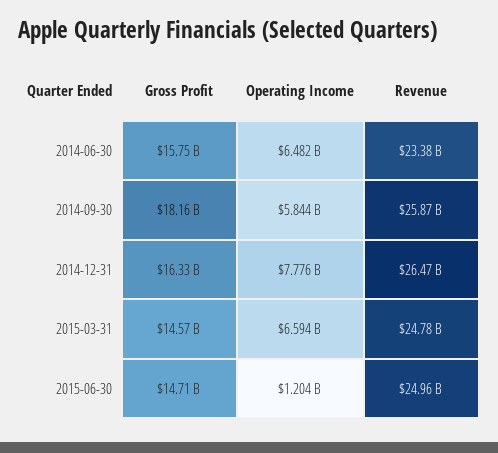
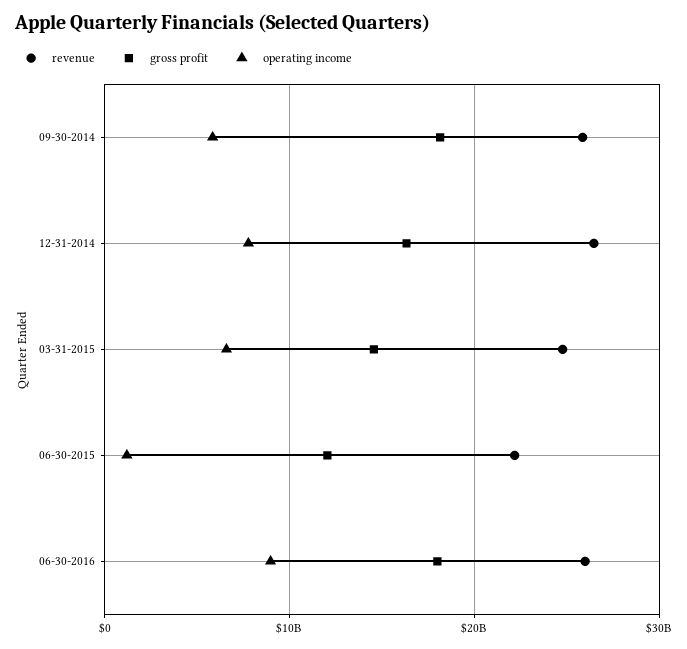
Gross Profit, 2014-06-30: 15750000000 -> none
Operating Income, 2014-06-30: 6482000000 -> none
Revenue, 2014-06-30: 23380000000 -> none
Gross Profit, 2015-06-30: 14710000000 -> 12000000000
Revenue, 2015-06-30: 24960000000 -> 22000000000
Revenue, 06-30-2016: none -> 26000000000
Gross Profit, 06-30-2016: none -> 18000000000
Operating Income, 06-30-2016: none -> 9000000000

